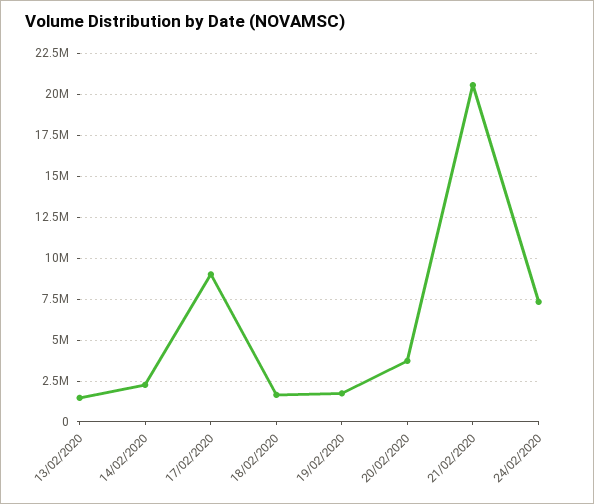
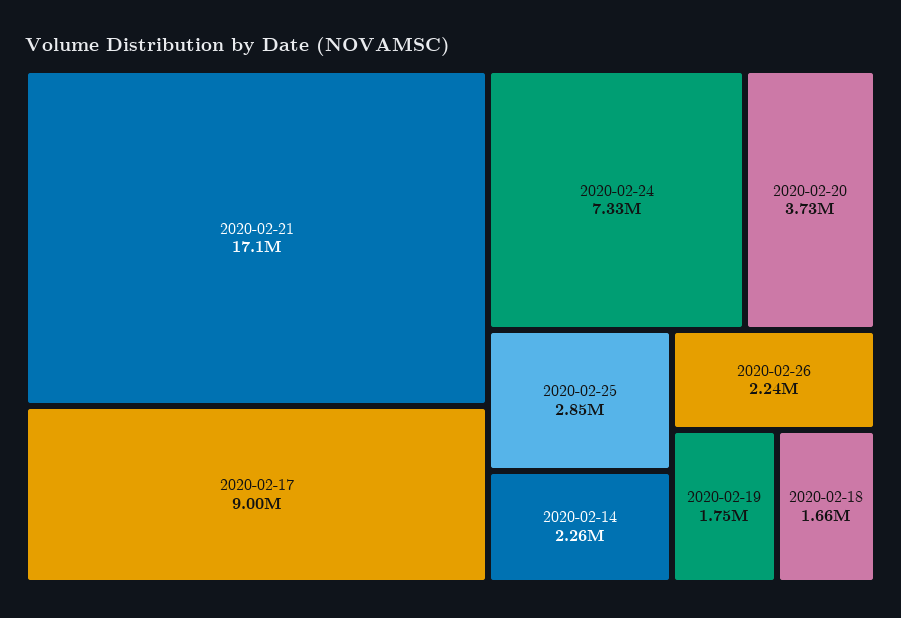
13/02/2020: 1500000 -> none
21/02/2020: 20500000 -> 17100000
2020-02-25: none -> 2850000
2020-02-26: none -> 2240000

